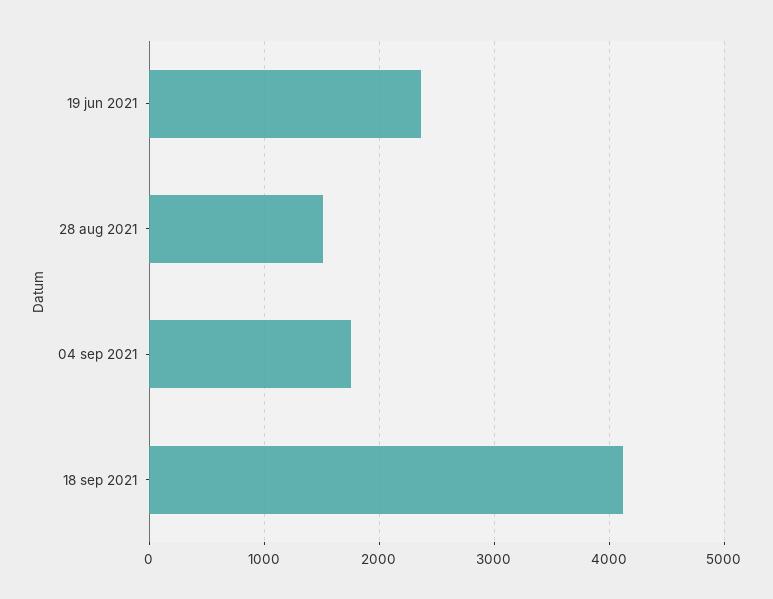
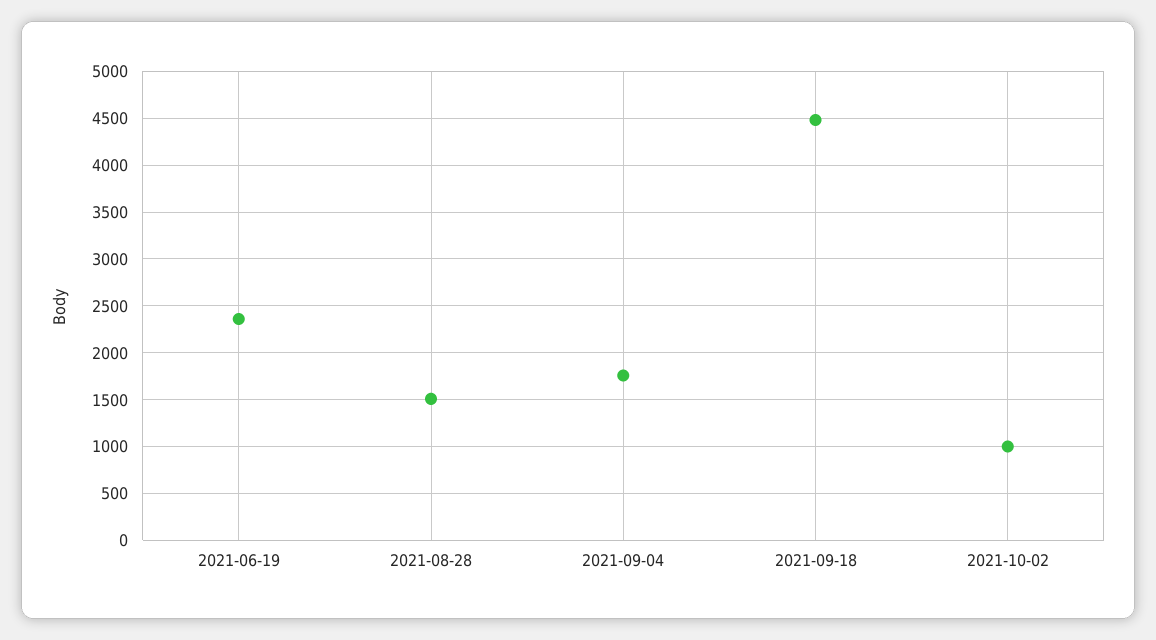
18 sep 2021: 4100 -> 4500
2021-10-02: none -> 1000

